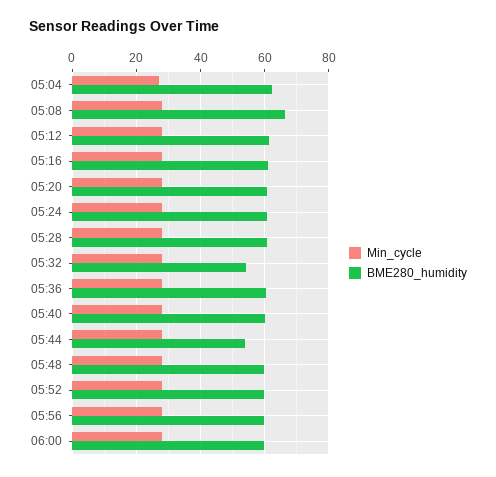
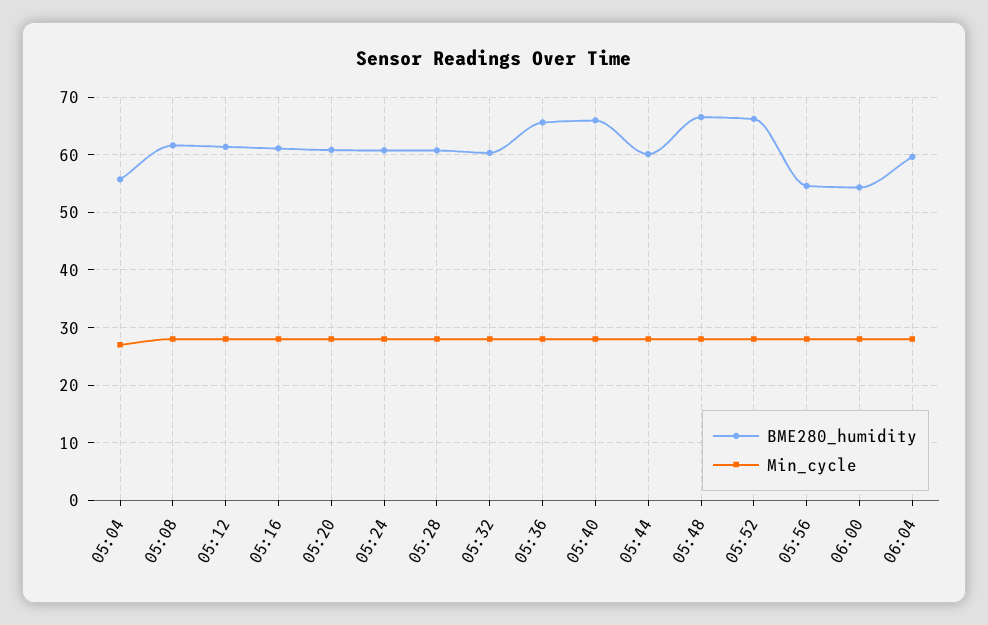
BME280_humidity, 05:04: 62 -> 56
BME280_humidity, 05:08: 66 -> 62
BME280_humidity, 05:32: 54 -> 60
BME280_humidity, 05:36: 60 -> 66
BME280_humidity, 05:40: 60 -> 66
BME280_humidity, 05:44: 54 -> 60
BME280_humidity, 05:48: 60 -> 66
BME280_humidity, 05:52: 60 -> 66
BME280_humidity, 05:56: 60 -> 54
BME280_humidity, 06:00: 60 -> 54
BME280_humidity, 06:04: none -> 60
Min_cycle, 06:04: none -> 28

